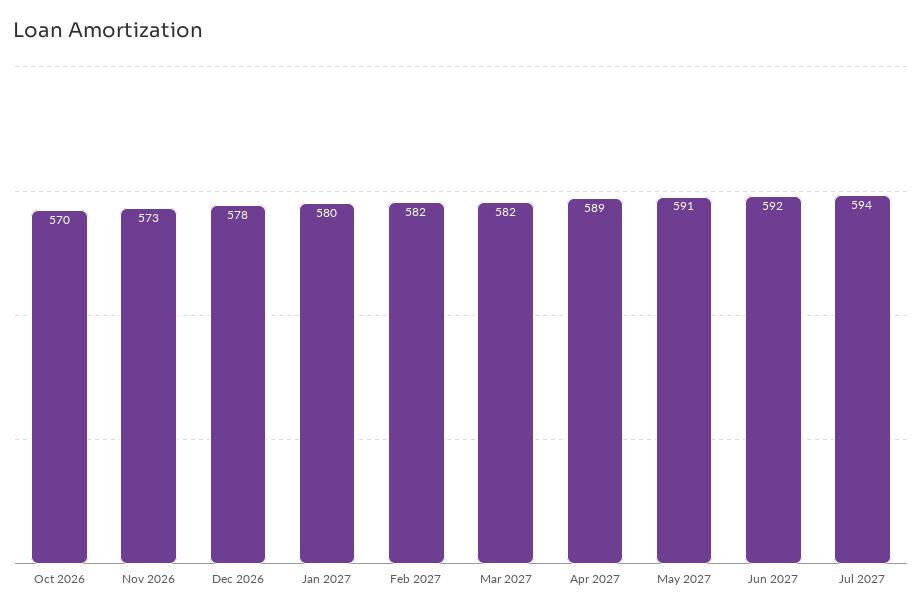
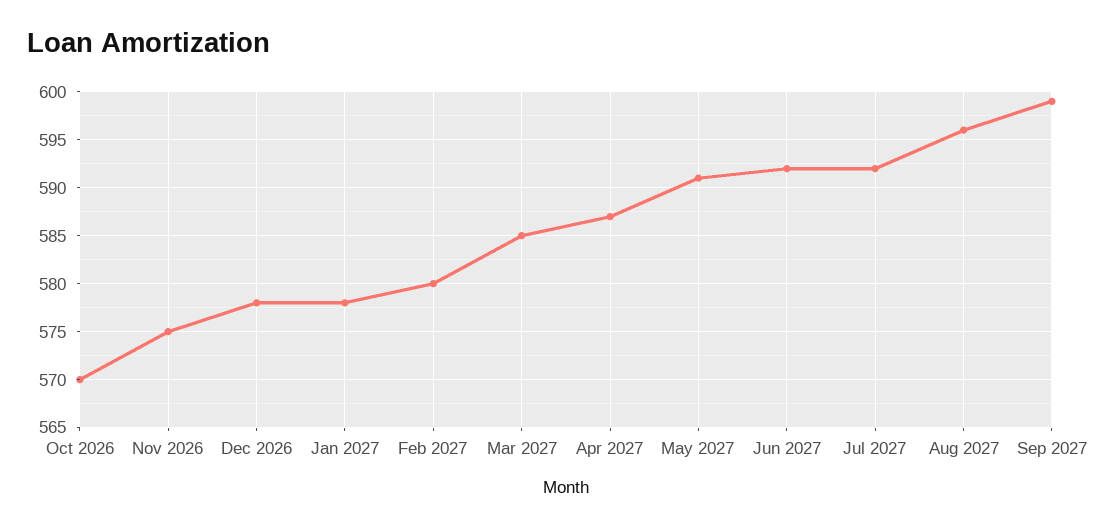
Nov 2026: 573 -> 575
Jan 2027: 580 -> 578
Feb 2027: 582 -> 580
Mar 2027: 582 -> 585
Apr 2027: 589 -> 587
Jul 2027: 594 -> 592
Aug 2027: none -> 596
Sep 2027: none -> 599

